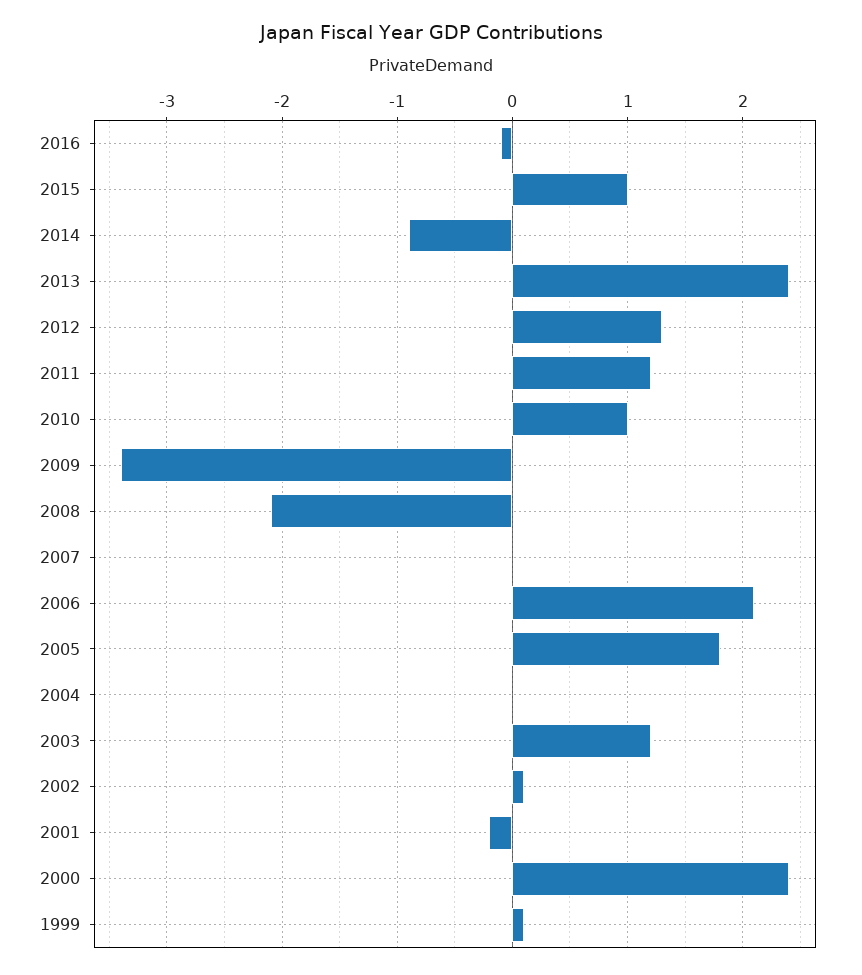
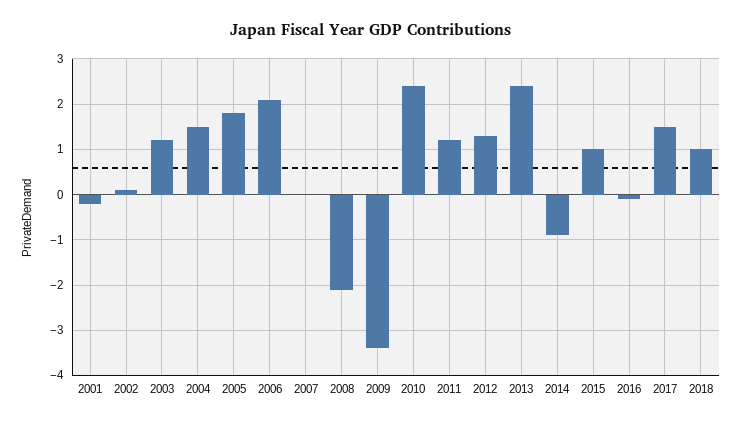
2010: 1 -> 2.5
2004: 0 -> 1.5
2000: 2.4 -> none
1999: 0.1 -> none
2017: none -> 1.5
2018: none -> 1

